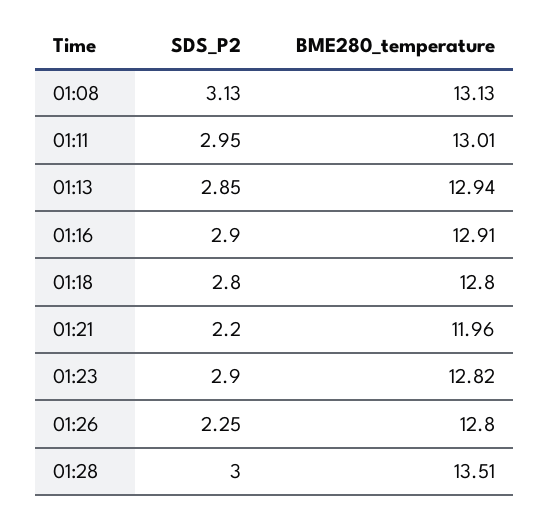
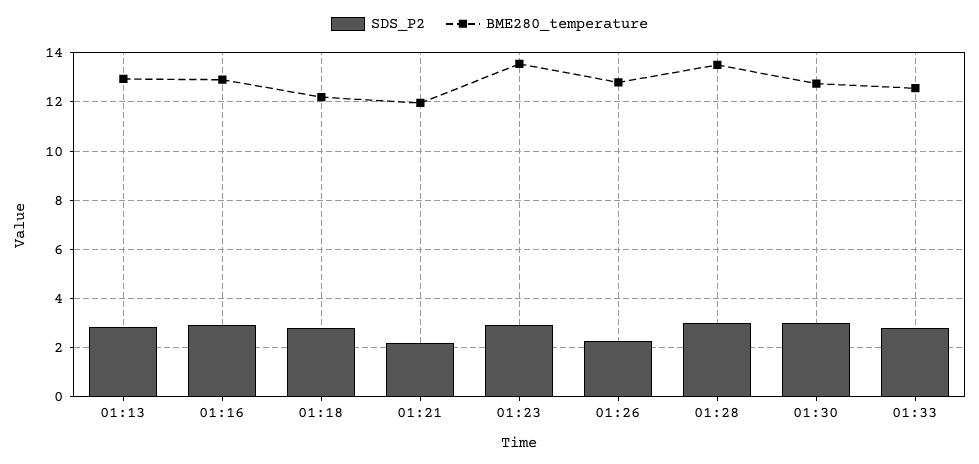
SDS_P2, 01:08: 3.13 -> none
BME280_temperature, 01:08: 13.13 -> none
SDS_P2, 01:11: 2.95 -> none
BME280_temperature, 01:11: 13.01 -> none
BME280_temperature, 01:18: 12.8 -> 12.25
BME280_temperature, 01:23: 12.82 -> 13.5
SDS_P2, 01:30: none -> 3
BME280_temperature, 01:30: none -> 12.75
SDS_P2, 01:33: none -> 2.75
BME280_temperature, 01:33: none -> 12.5

